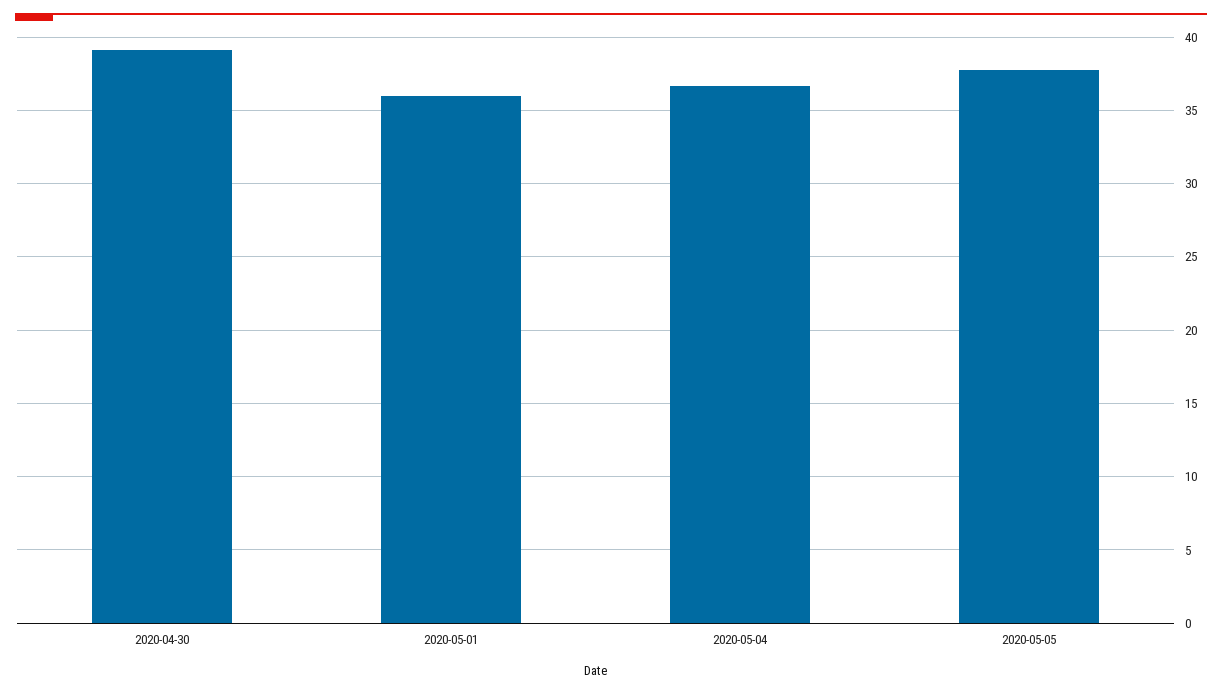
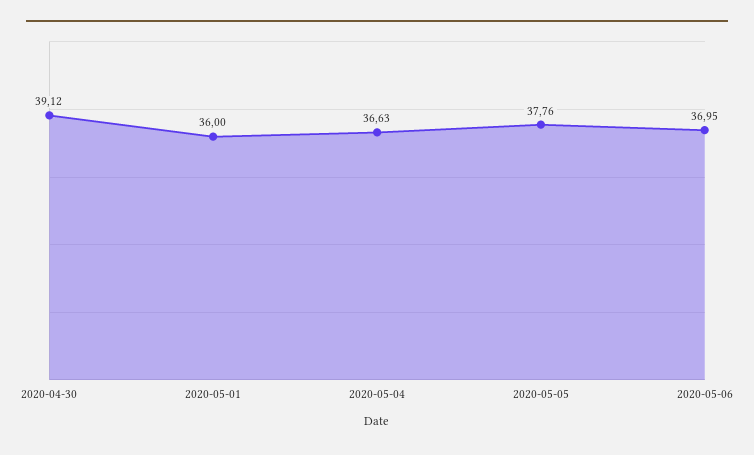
2020-05-06: none -> 36.95

